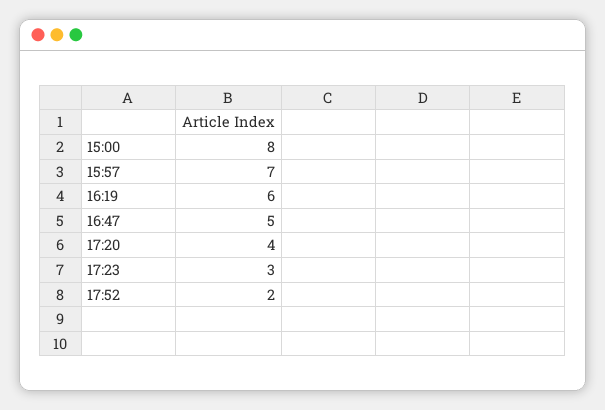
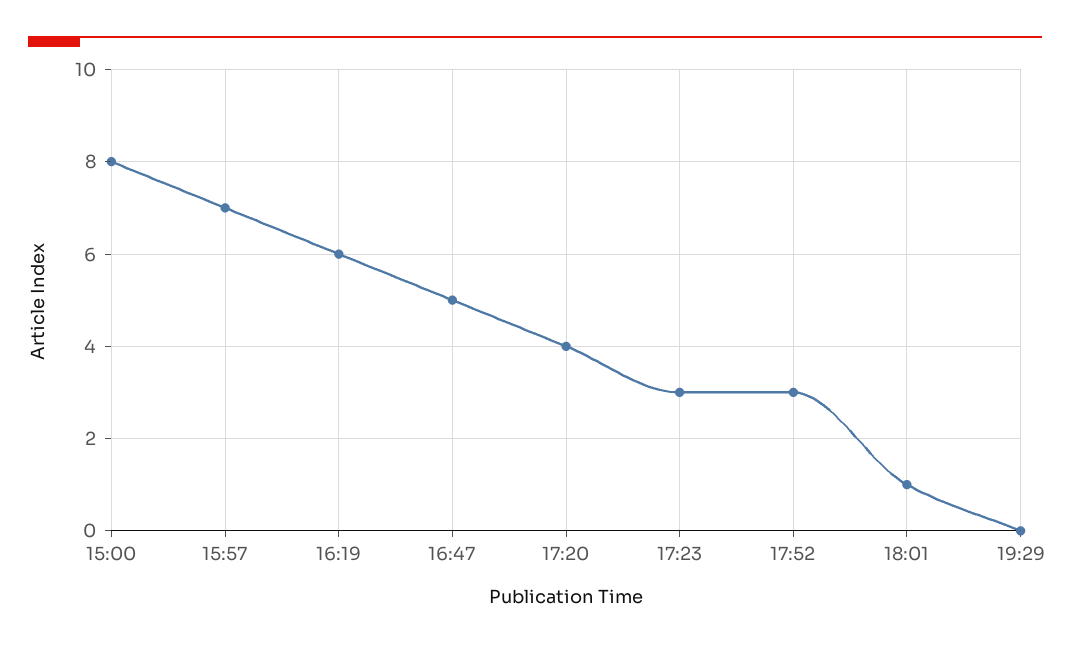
17:52: 2 -> 3
18:01: none -> 1
19:29: none -> 0

